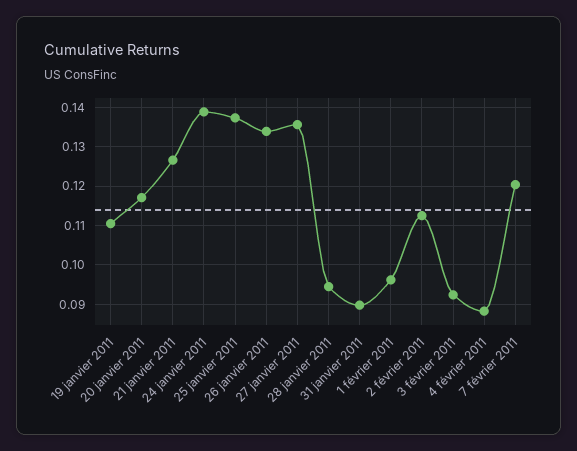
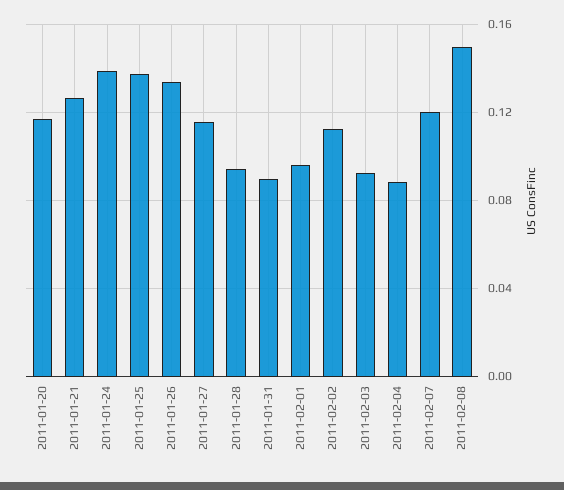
19 janvier 2011: 0.11 -> none
27 janvier 2011: 0.136 -> 0.115
2011-02-08: none -> 0.15

